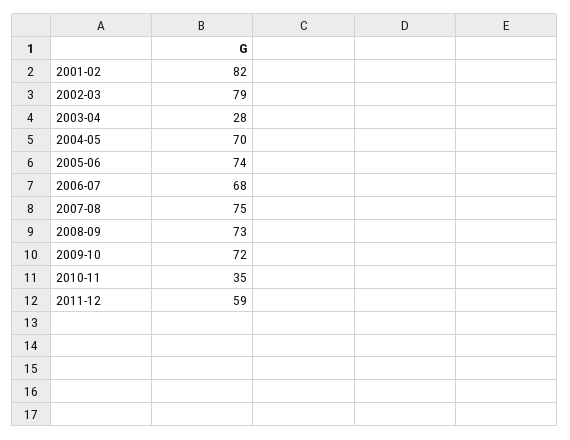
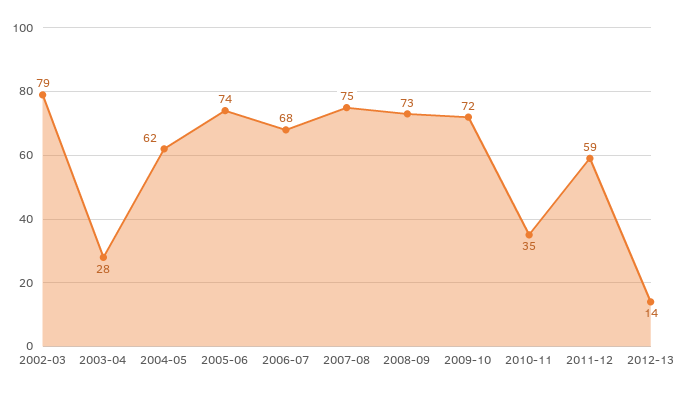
2001-02: 82 -> none
2004-05: 70 -> 62
2012-13: none -> 14

